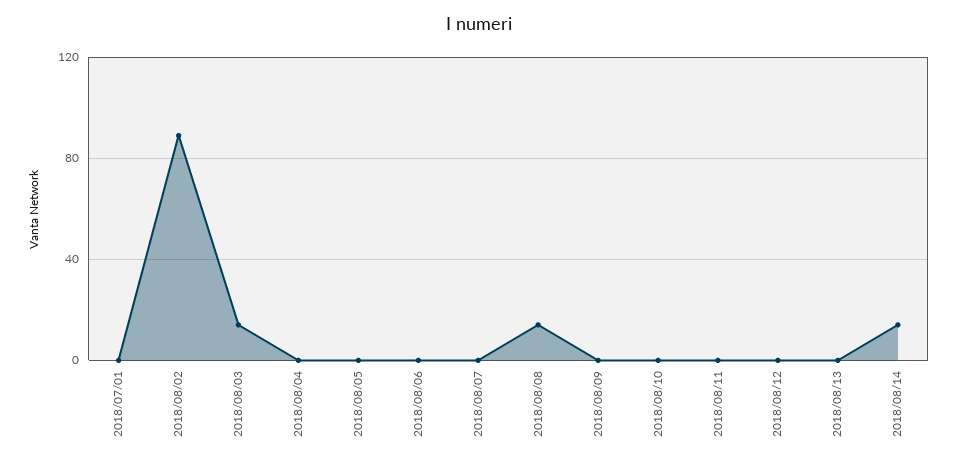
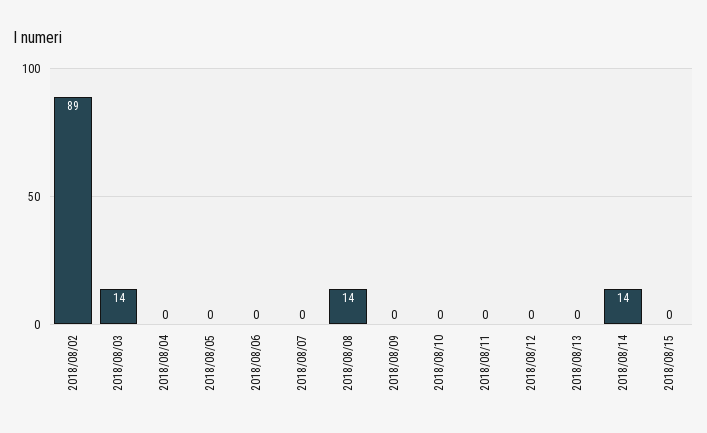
2018/07/01: 0 -> none
2018/08/15: none -> 0

